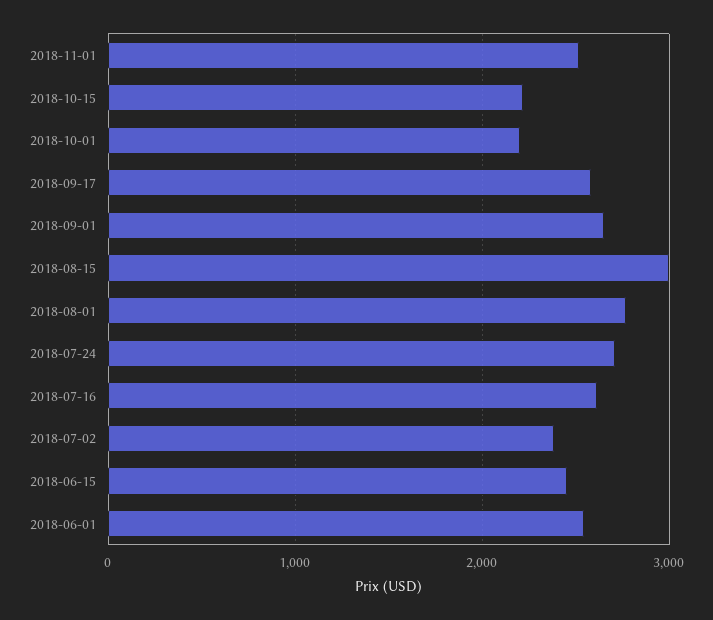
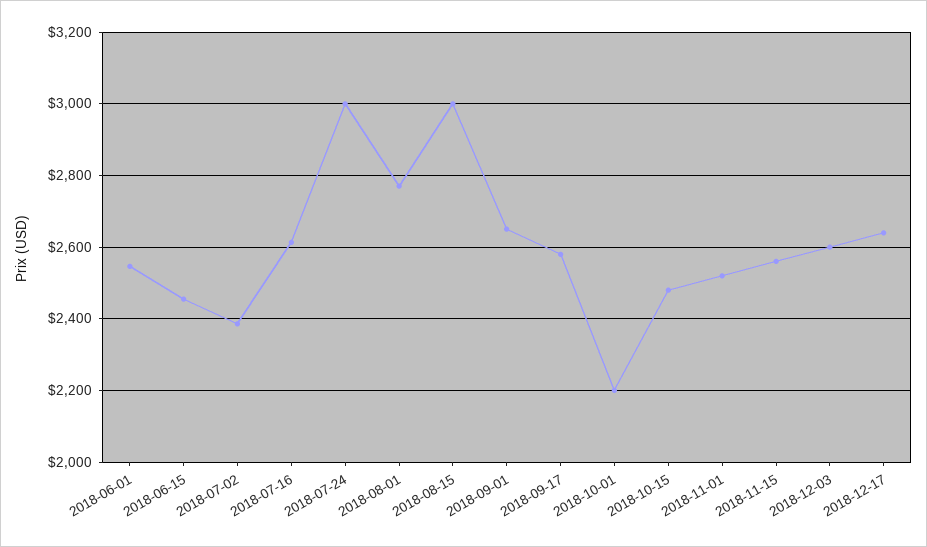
2018-10-15: 2200 -> 2480
2018-07-24: 2700 -> 3000
2018-11-15: none -> 2560
2018-12-03: none -> 2600
2018-12-17: none -> 2640

